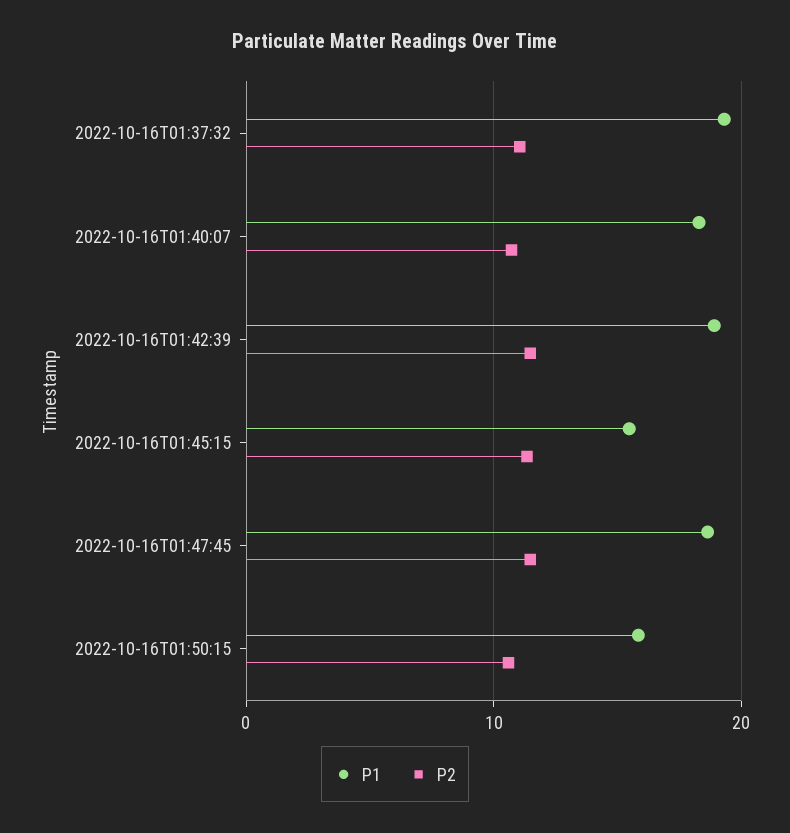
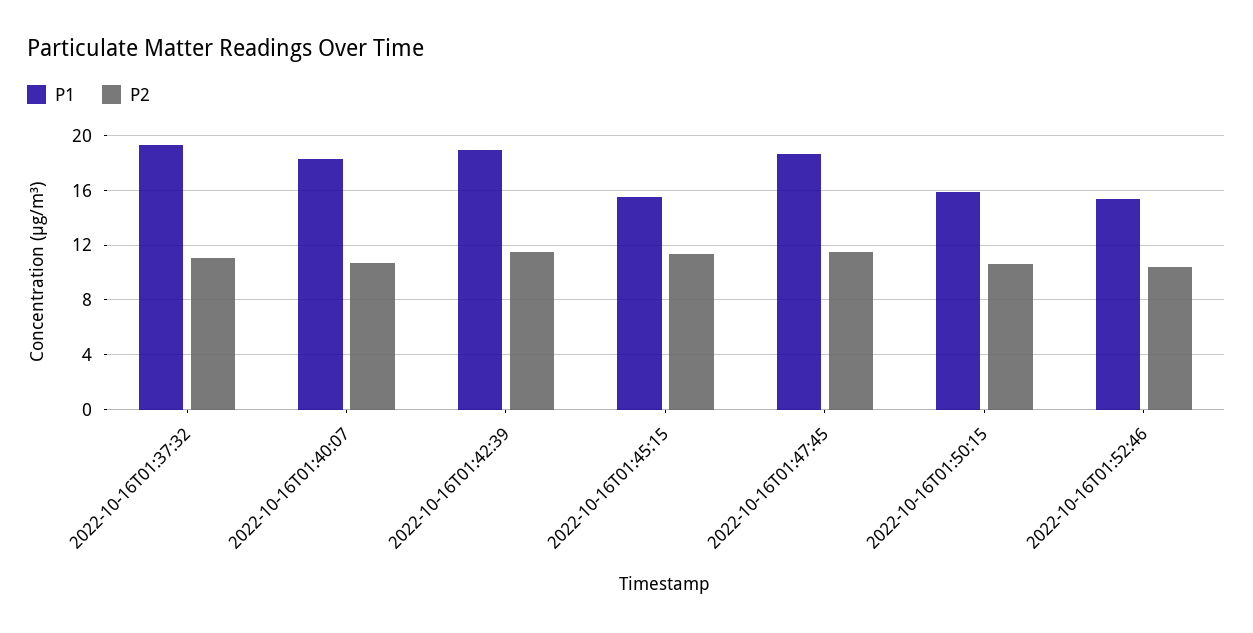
P1, 2022-10-16T01:52:46: none -> 15.5
P2, 2022-10-16T01:52:46: none -> 10.5

